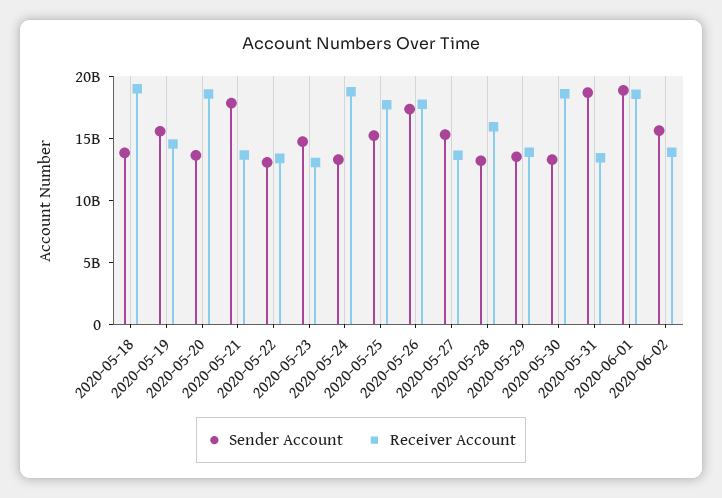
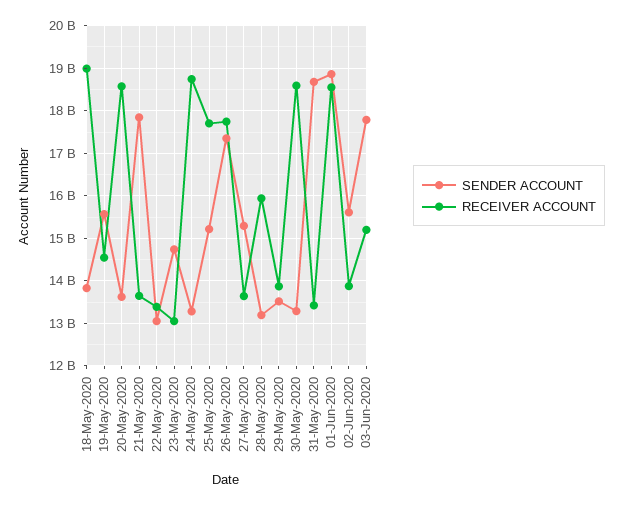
Sender Account, 03-Jun-2020: none -> 17800000000
Receiver Account, 03-Jun-2020: none -> 15200000000

